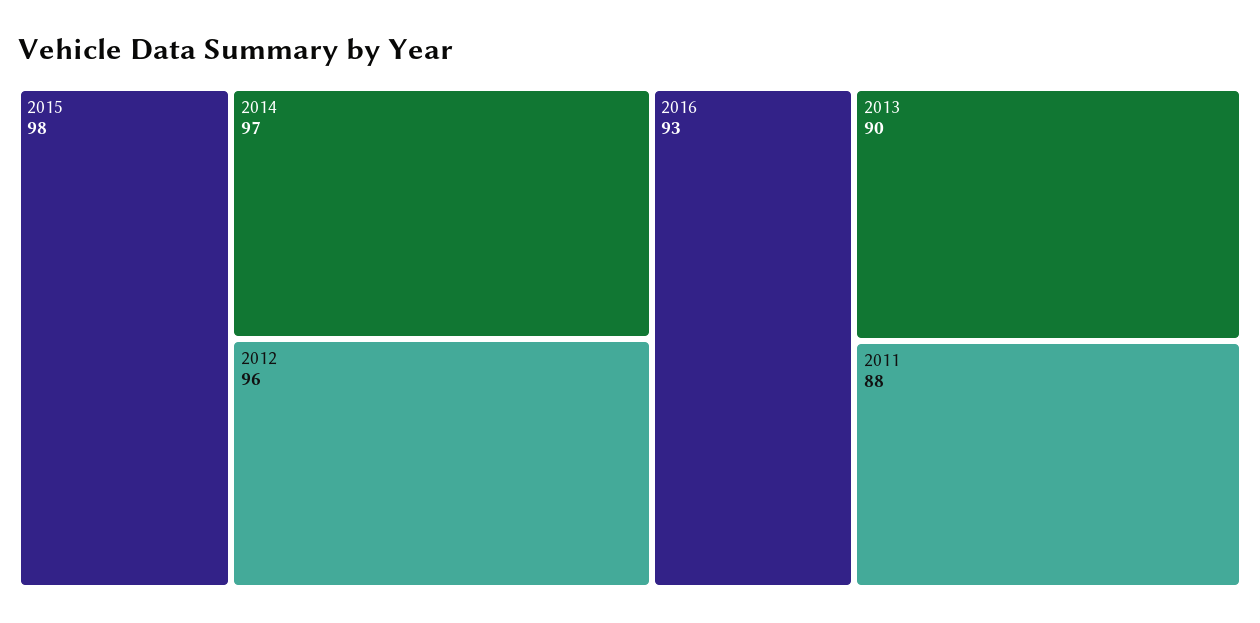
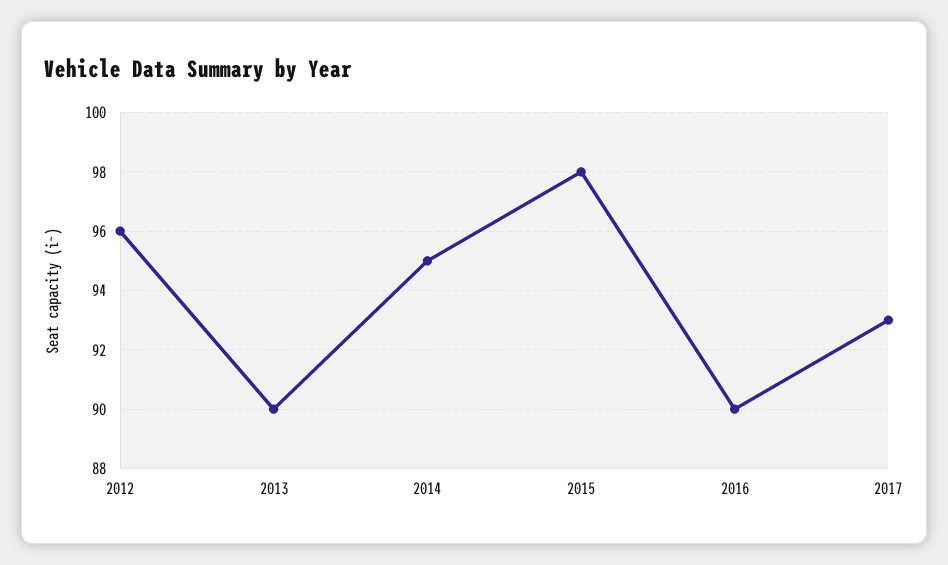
2014: 97 -> 95
2016: 93 -> 90
2011: 88 -> none
2017: none -> 93

